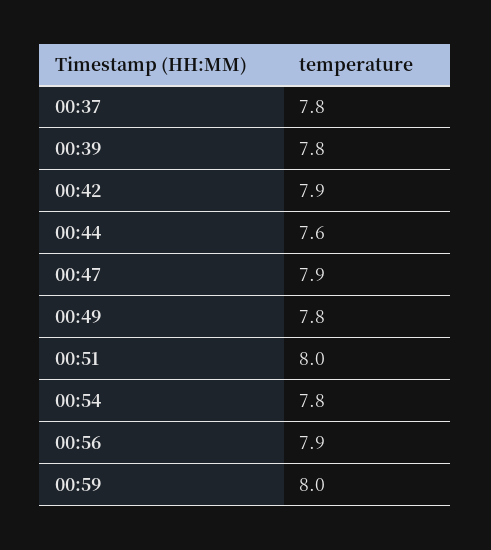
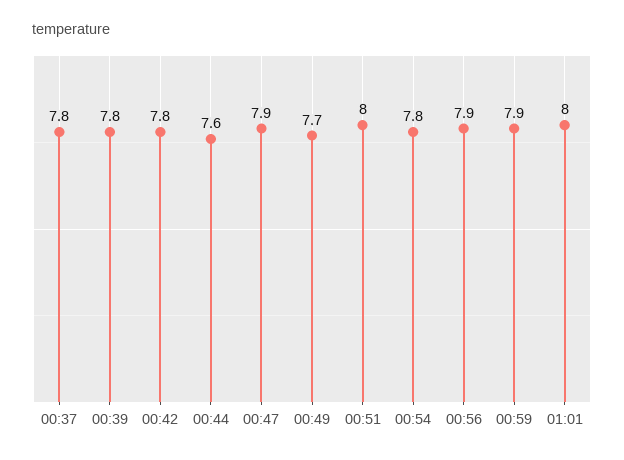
00:42: 7.9 -> 7.8
00:49: 7.8 -> 7.7
00:59: 8 -> 7.9
01:01: none -> 8

